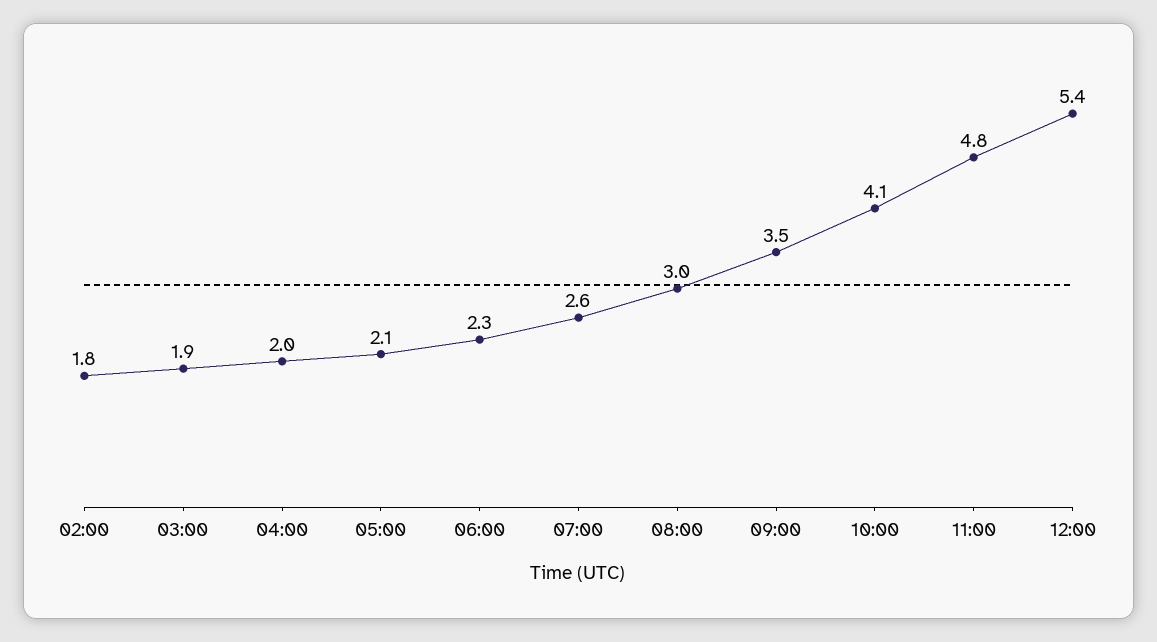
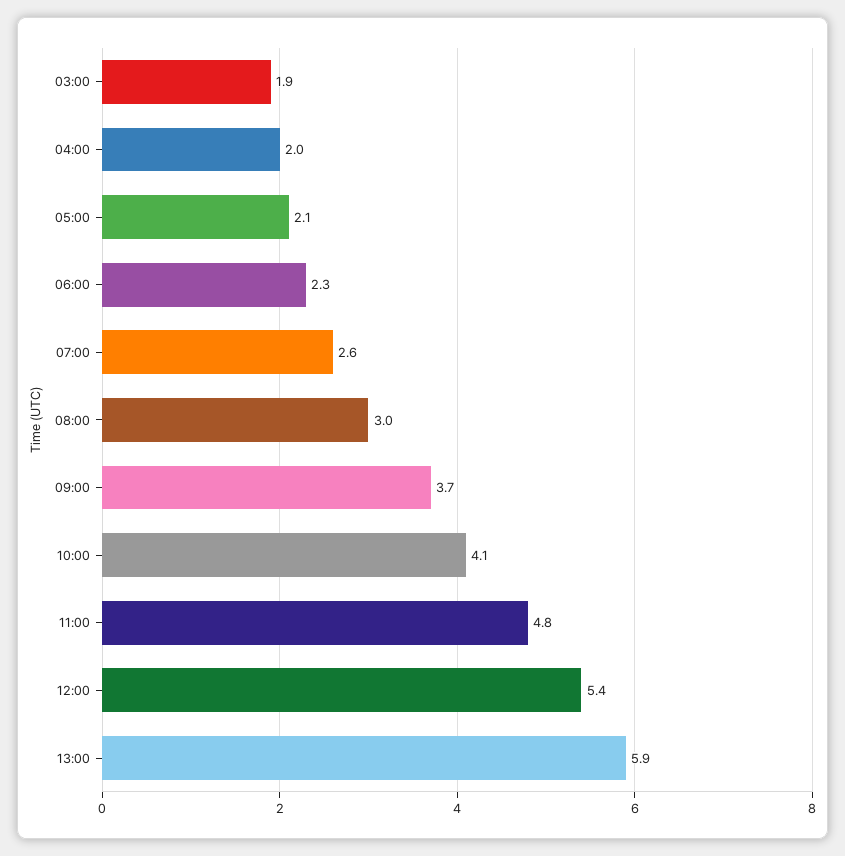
02:00: 1.8 -> none
09:00: 3.5 -> 3.7
13:00: none -> 5.9

